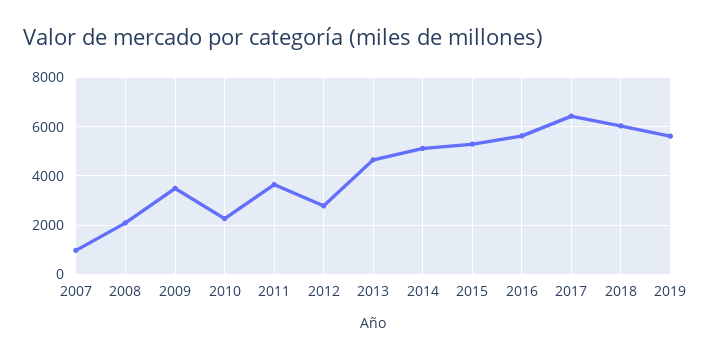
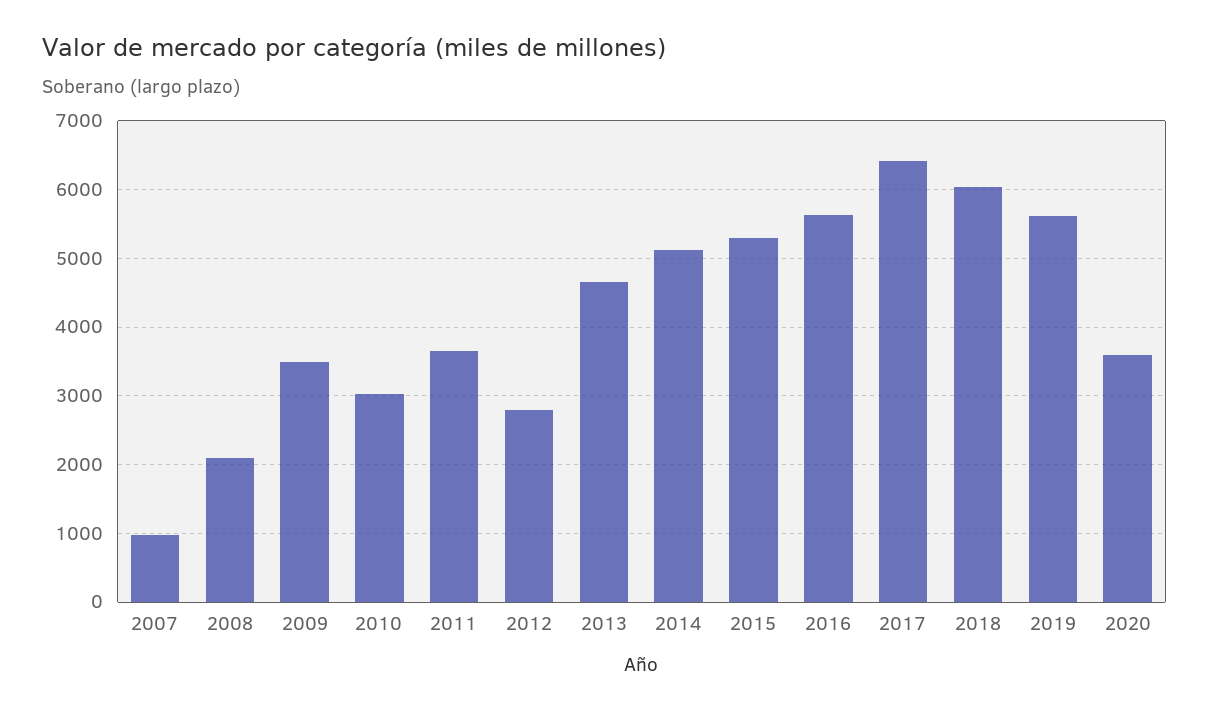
2010: 2250 -> 3000
2020: none -> 3600

